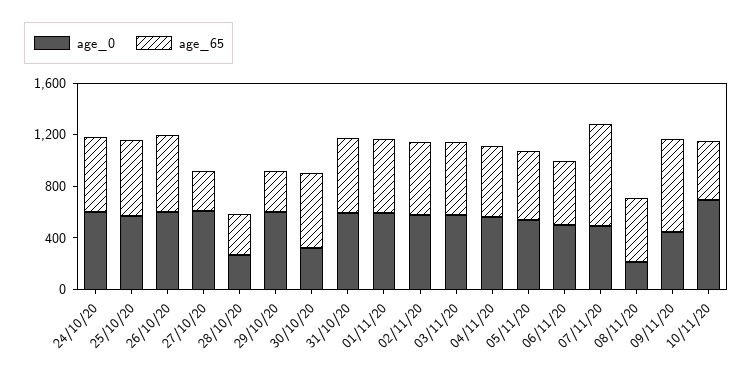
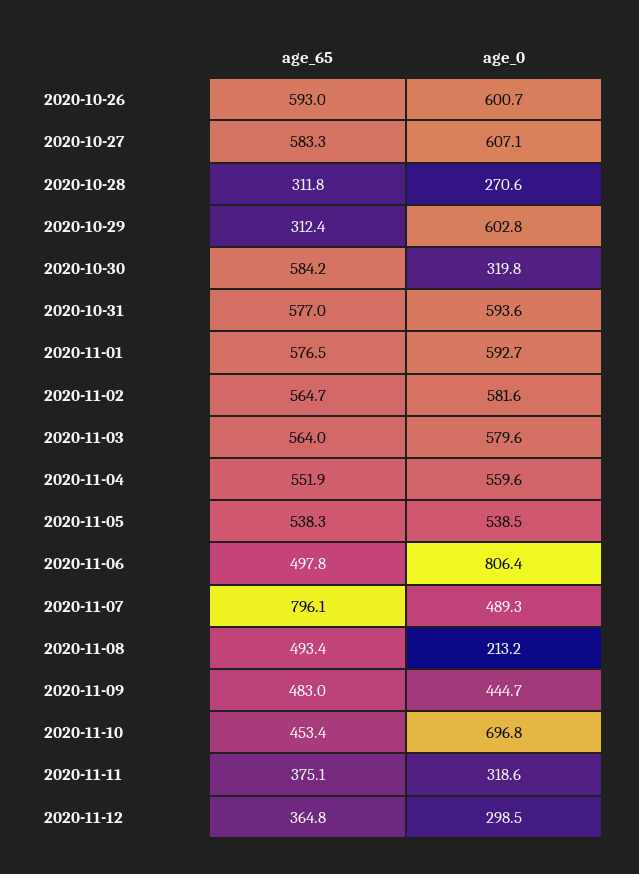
age_0, 24/10/20: 600 -> none
age_65, 24/10/20: 600 -> none
age_0, 25/10/20: 600 -> none
age_65, 25/10/20: 600 -> none
age_65, 27/10/20: 300 -> 583.3
age_0, 06/11/20: 500 -> 806.4
age_65, 09/11/20: 700 -> 483
age_65, 2020-11-11: none -> 375.1
age_0, 2020-11-11: none -> 318.6
age_65, 2020-11-12: none -> 364.8
age_0, 2020-11-12: none -> 298.5

